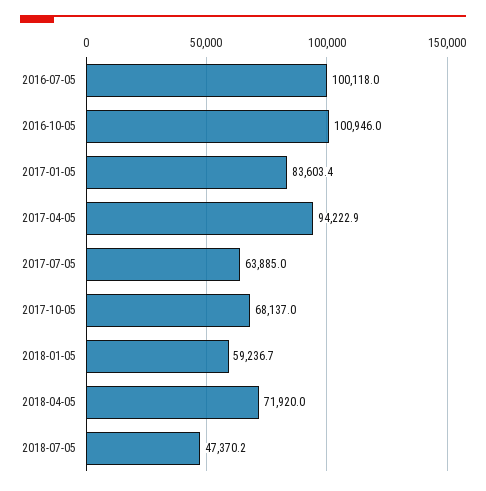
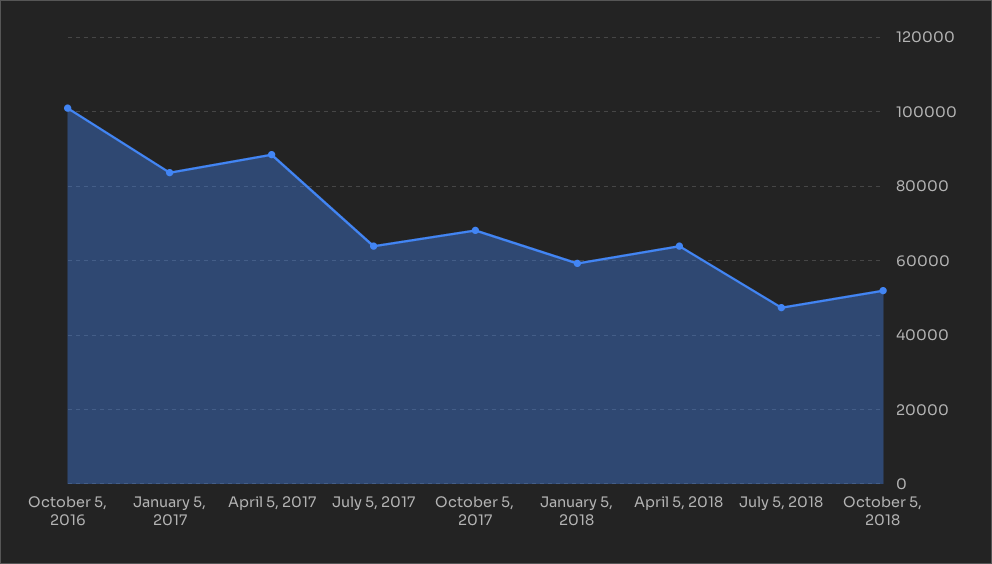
2016-07-05: 100118 -> none
2017-04-05: 94222.9 -> 88000
2018-04-05: 71920 -> 64000
October 5, 2018: none -> 52000

